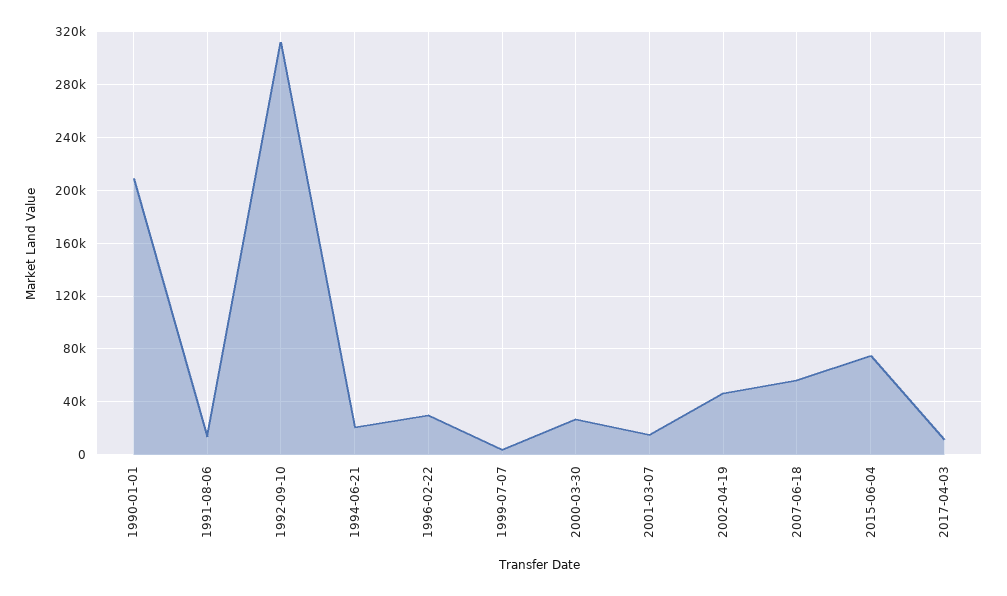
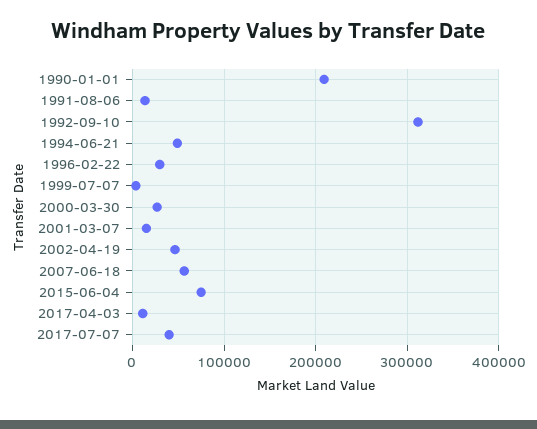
1994-06-21: 20000 -> 50000
2017-07-07: none -> 40000

